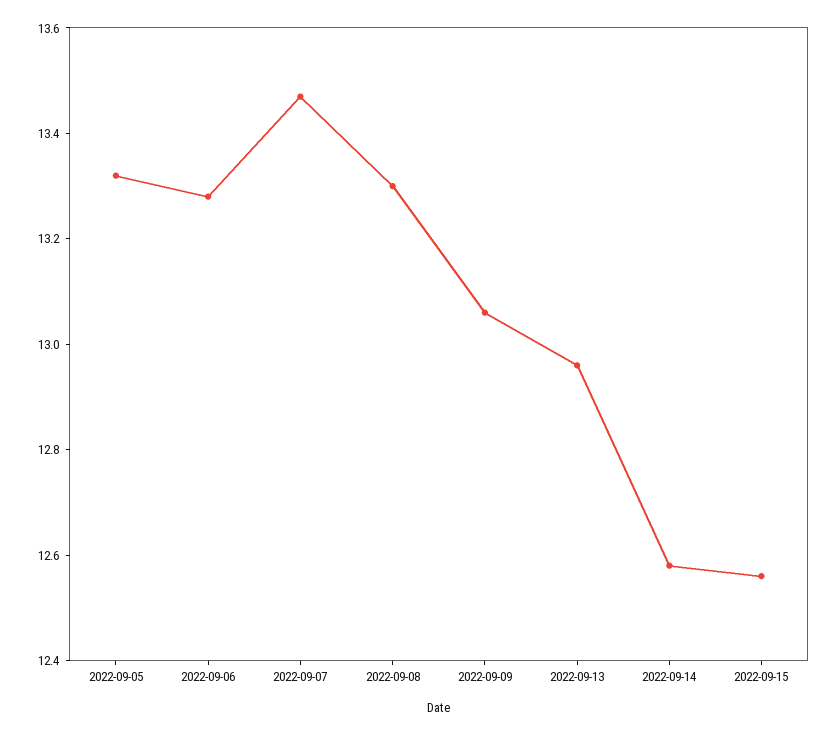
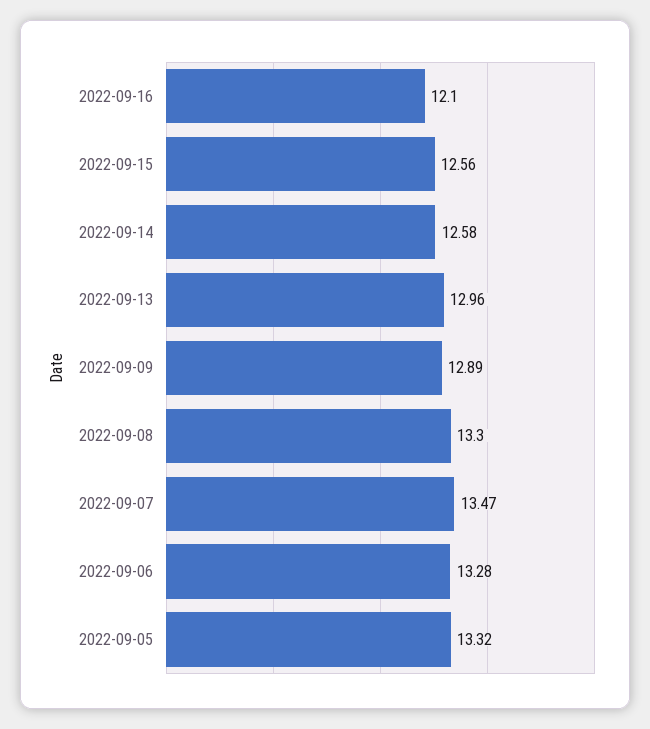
2022-09-09: 13.05 -> 12.89
2022-09-16: none -> 12.1

